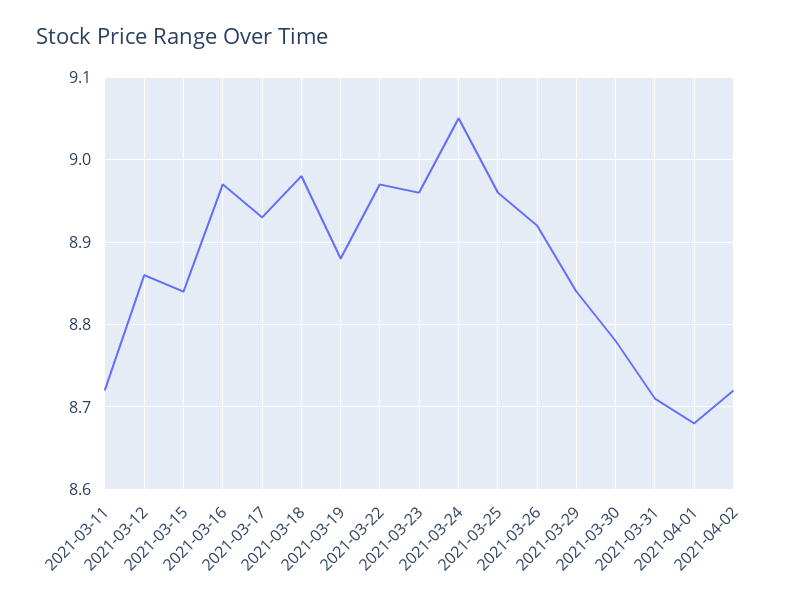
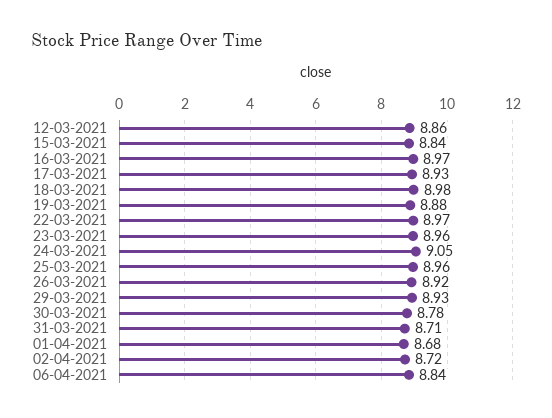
2021-03-11: 8.72 -> none
2021-03-29: 8.84 -> 8.93
06-04-2021: none -> 8.84

